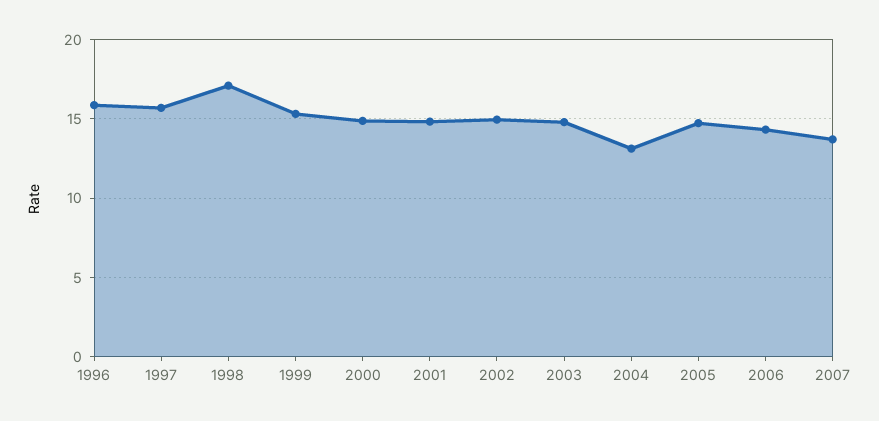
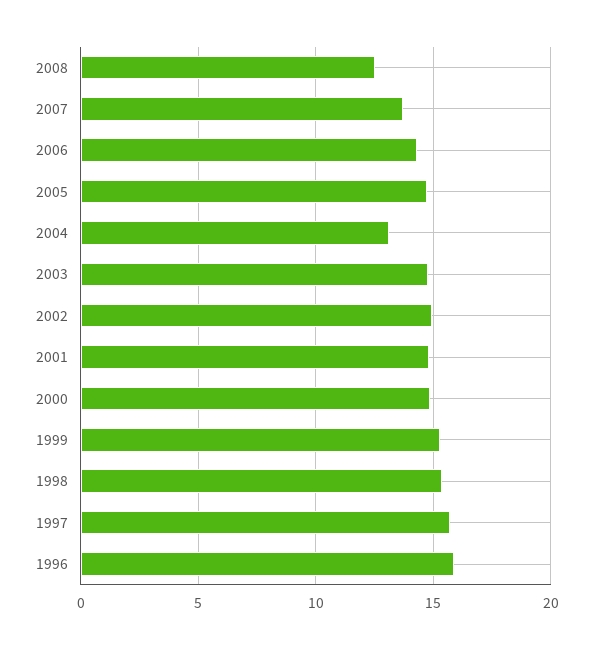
1998: 17 -> 15.5
2008: none -> 12.5

